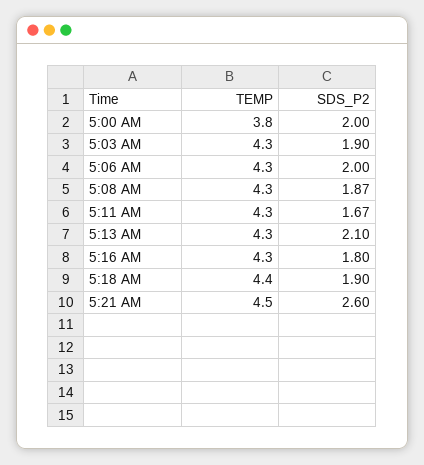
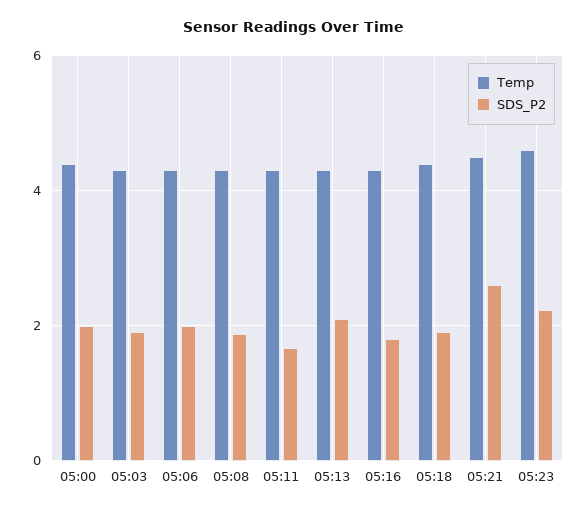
TEMP, 5:00 AM: 3.8 -> 4.4
TEMP, 05:23: none -> 4.6
SDS_P2, 05:23: none -> 2.2

